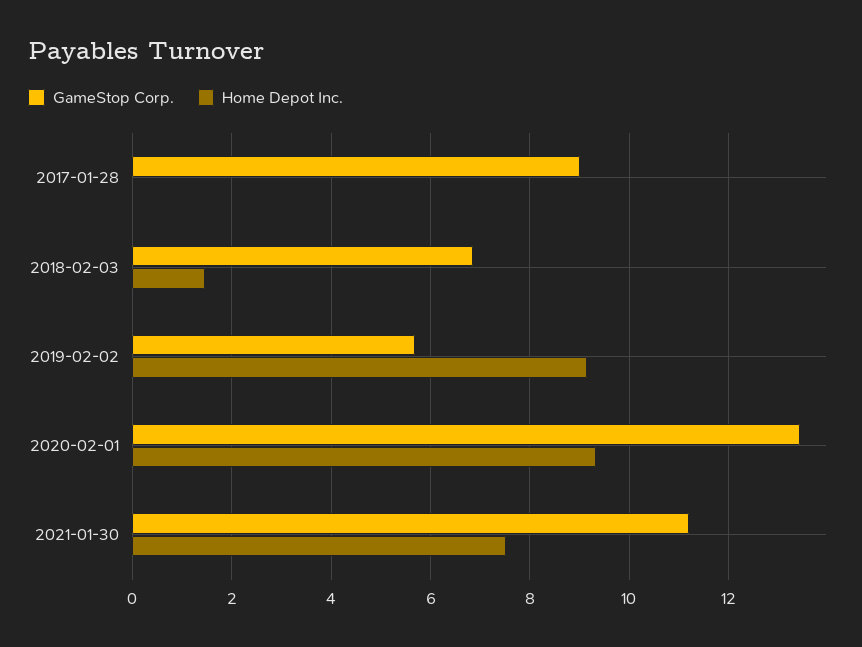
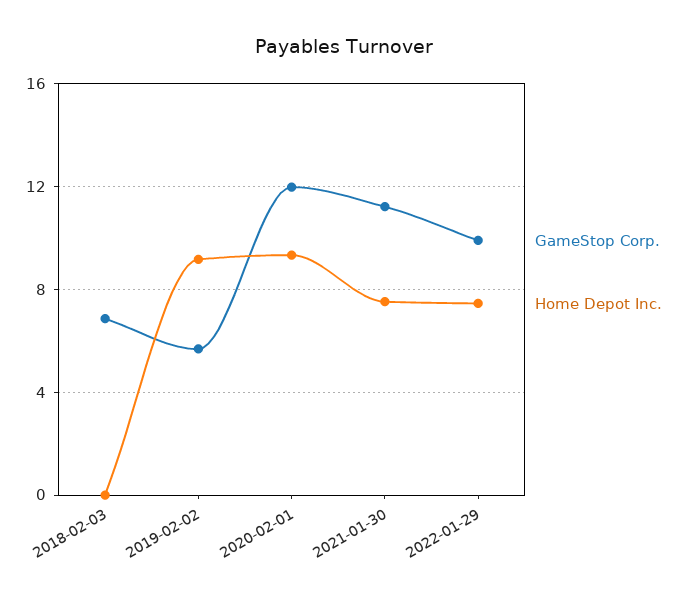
GameStop Corp., 2017-01-28: 9 -> none
Home Depot Inc., 2017-01-28: 0 -> none
Home Depot Inc., 2018-02-03: 1.4 -> 0
GameStop Corp., 2020-02-01: 13.4 -> 12
GameStop Corp., 2022-01-29: none -> 10
Home Depot Inc., 2022-01-29: none -> 7.5

